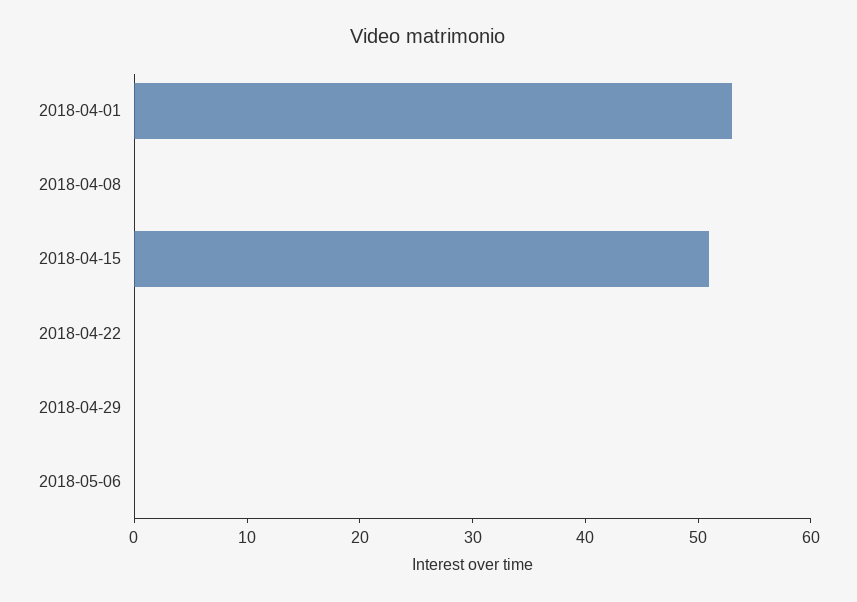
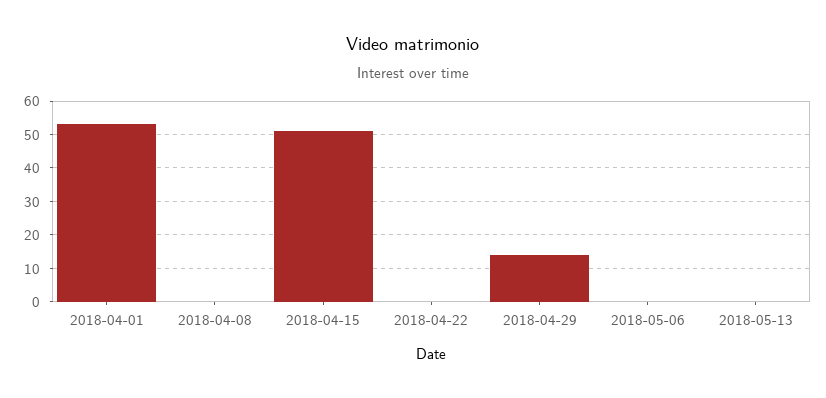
2018-04-29: 0 -> 15
2018-05-13: none -> 0

